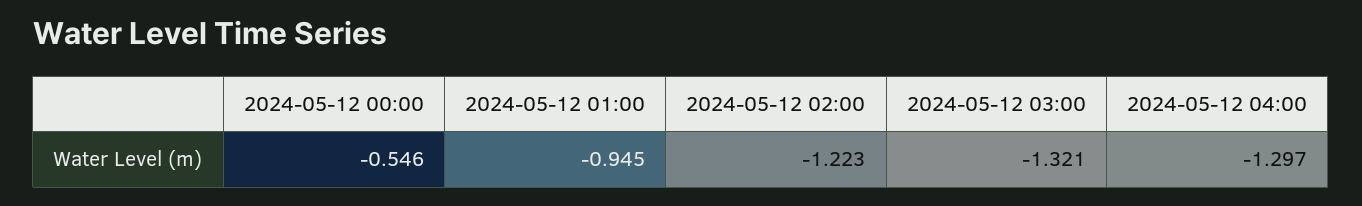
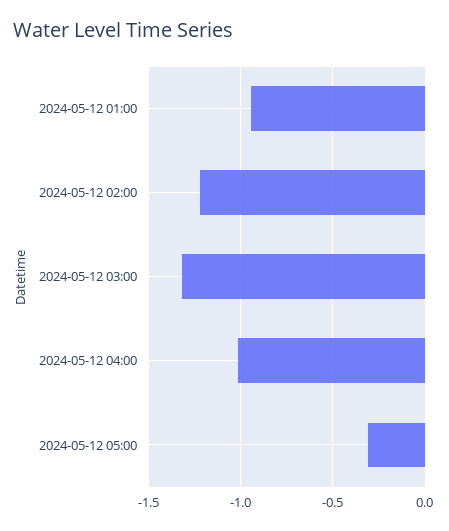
2024-05-12 00:00: -0.546 -> none
2024-05-12 04:00: -1.297 -> -1
2024-05-12 05:00: none -> -0.3

